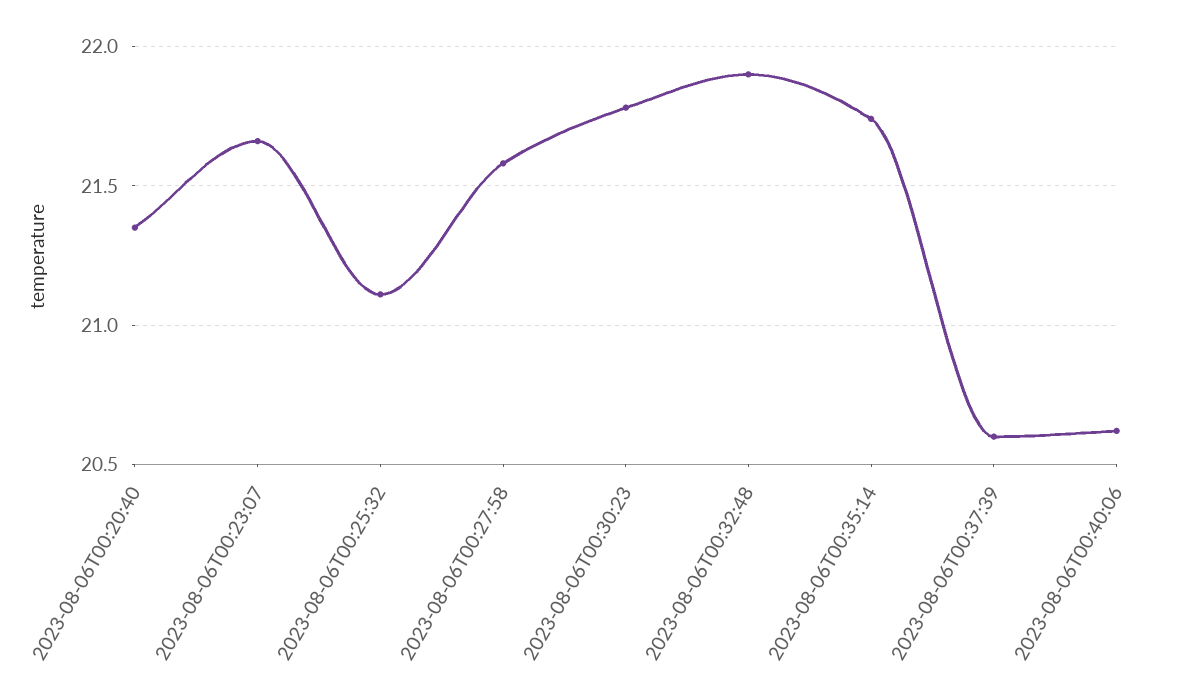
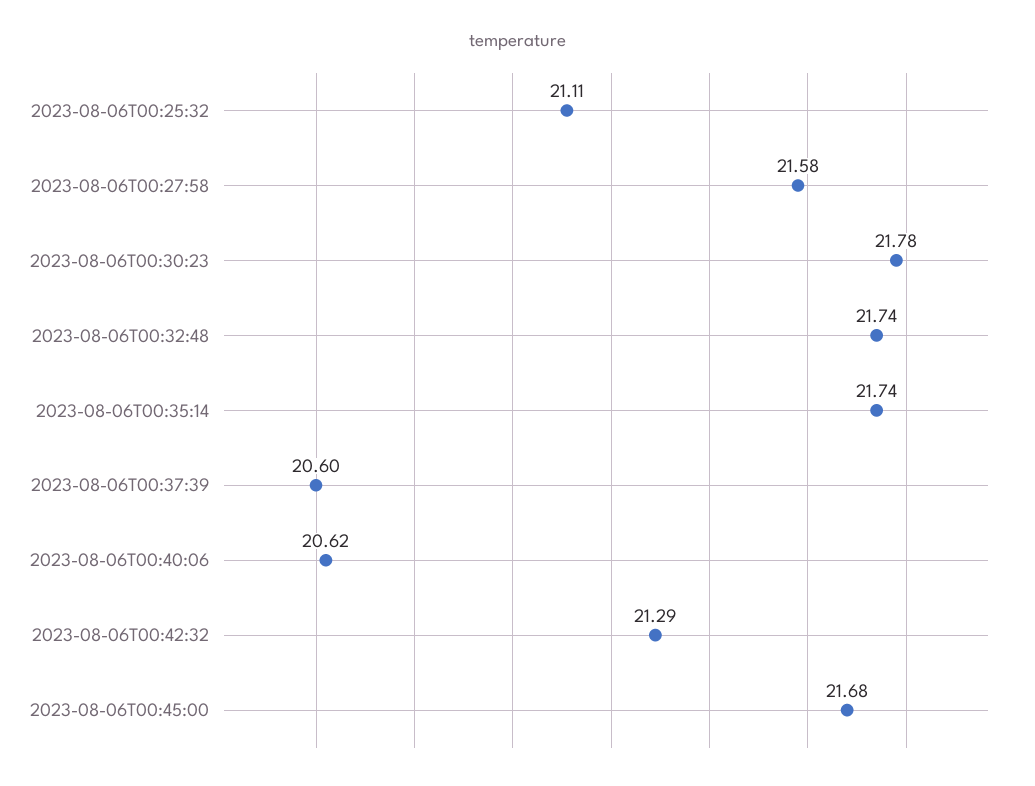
2023-08-06T00:20:40: 21.35 -> none
2023-08-06T00:23:07: 21.65 -> none
2023-08-06T00:32:48: 21.9 -> 21.74
2023-08-06T00:42:32: none -> 21.29
2023-08-06T00:45:00: none -> 21.68

